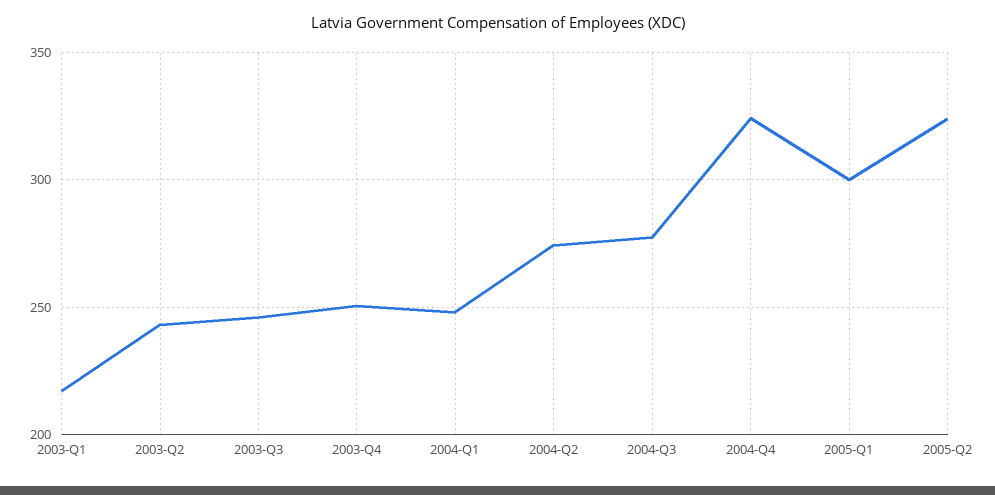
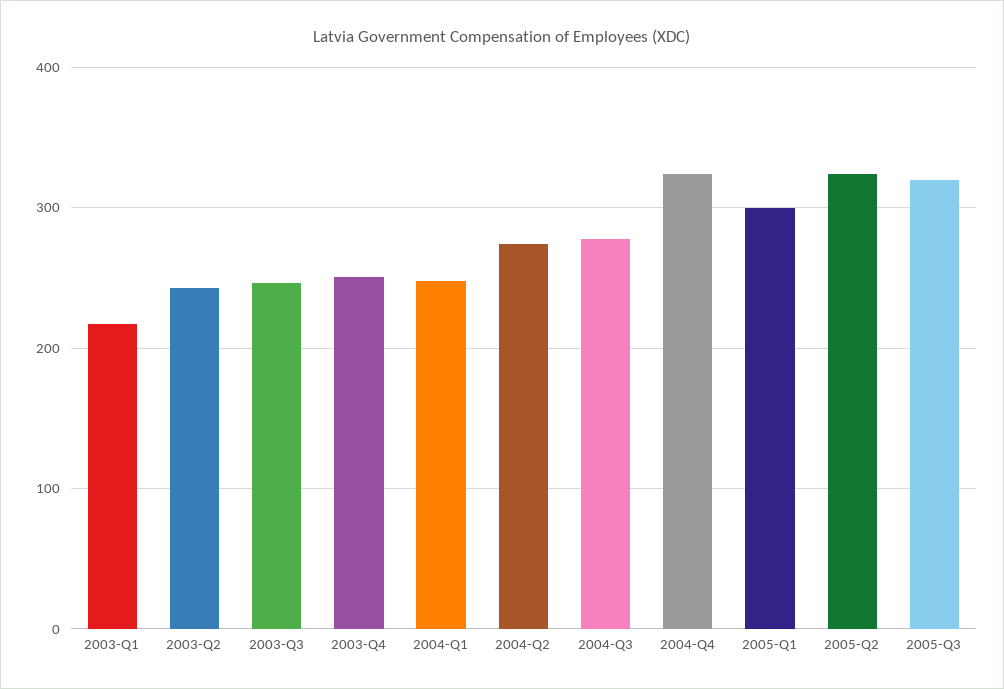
2005-Q3: none -> 320

